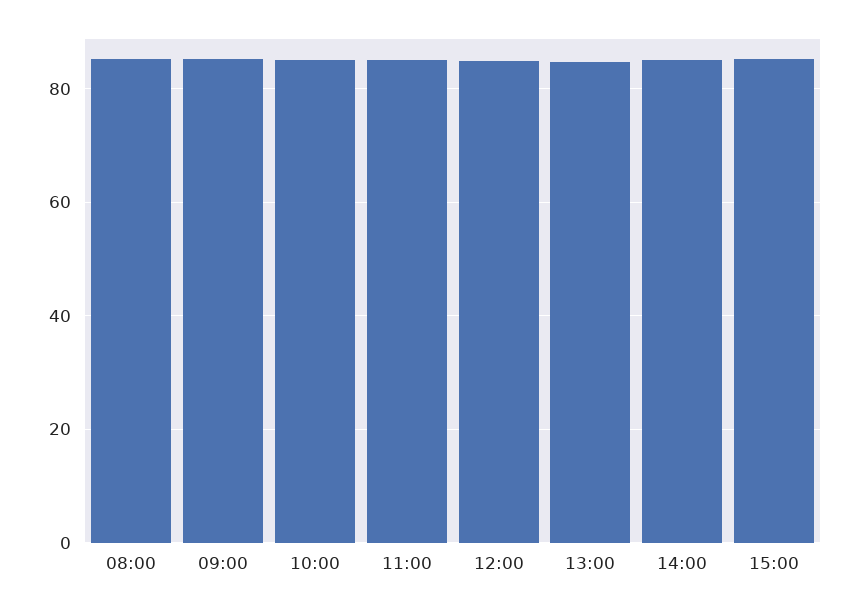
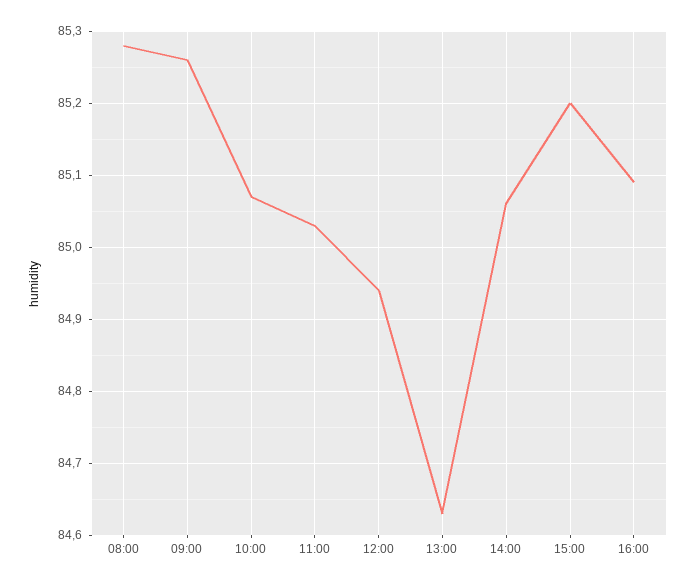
16:00: none -> 85.09

